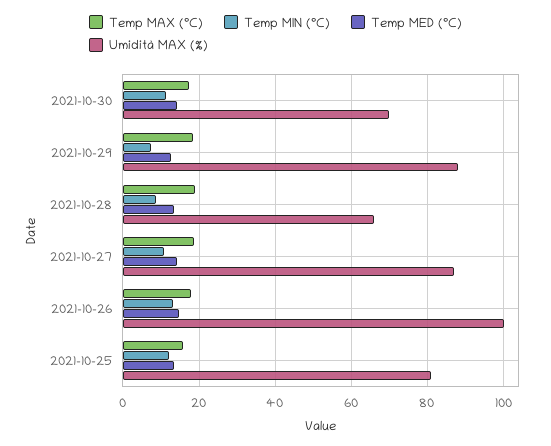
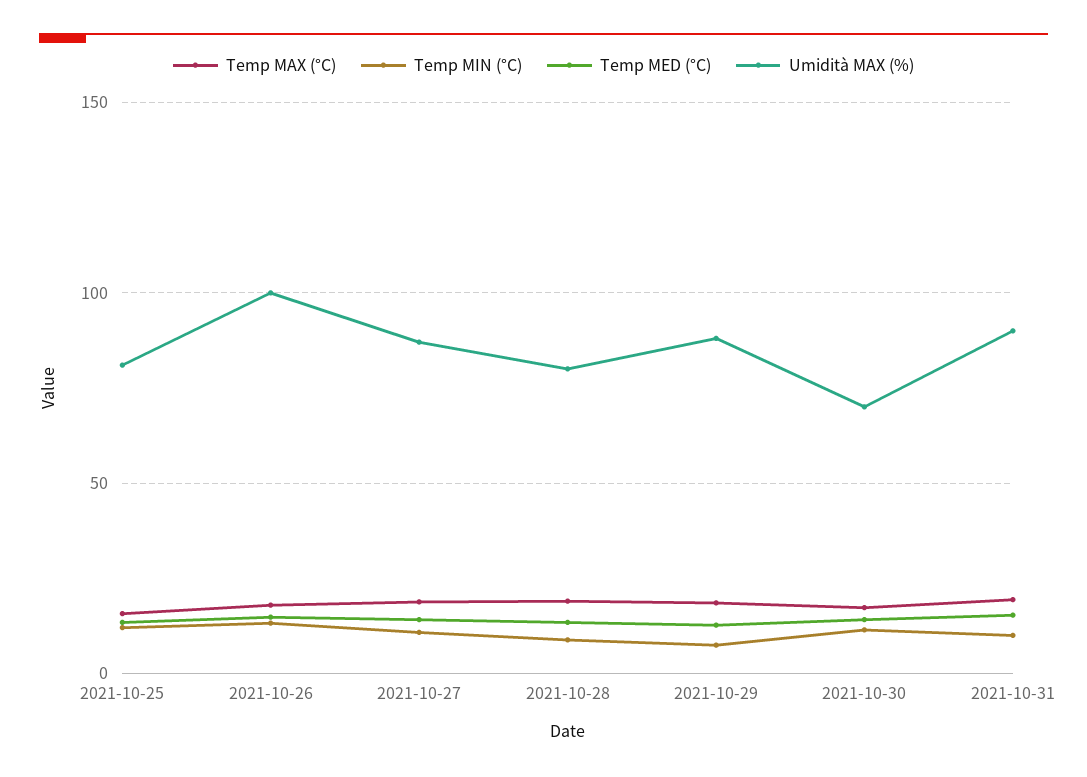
Umidità MAX (%), 2021-10-28: 66 -> 80
Temp MAX (°C), 2021-10-31: none -> 20
Temp MIN (°C), 2021-10-31: none -> 10
Temp MED (°C), 2021-10-31: none -> 15
Umidità MAX (%), 2021-10-31: none -> 90

